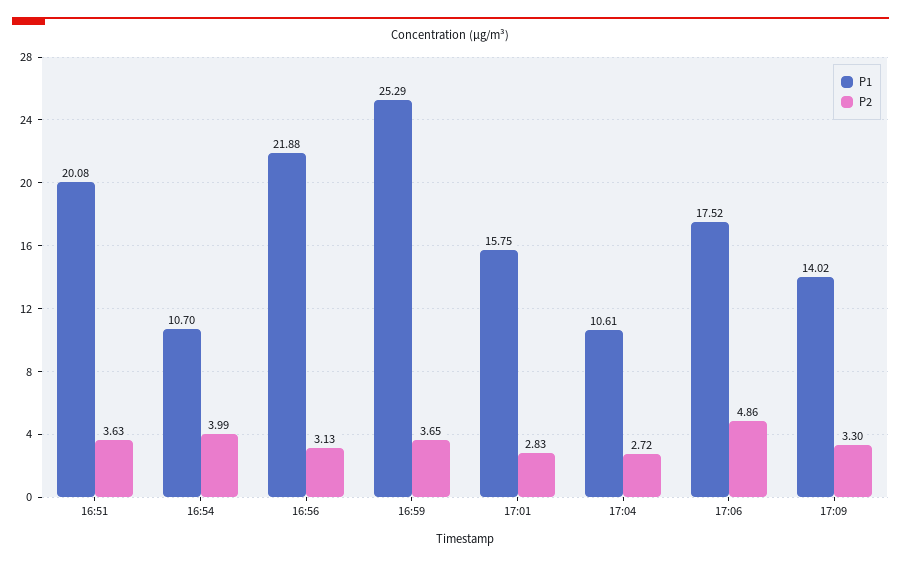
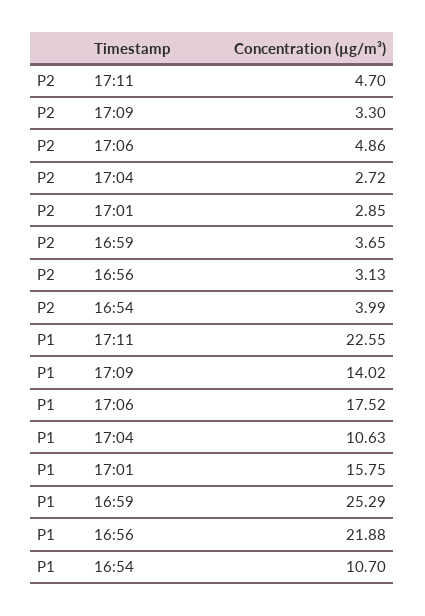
P1, 16:51: 20.08 -> none
P2, 16:51: 3.63 -> none
P2, 17:01: 2.83 -> 2.85
P1, 17:04: 10.61 -> 10.63
P2, 17:11: none -> 4.7
P1, 17:11: none -> 22.55

